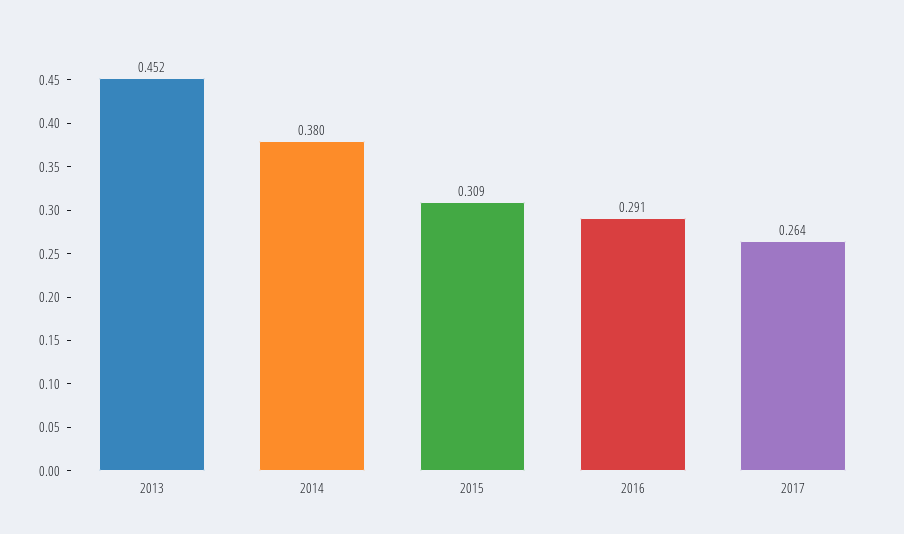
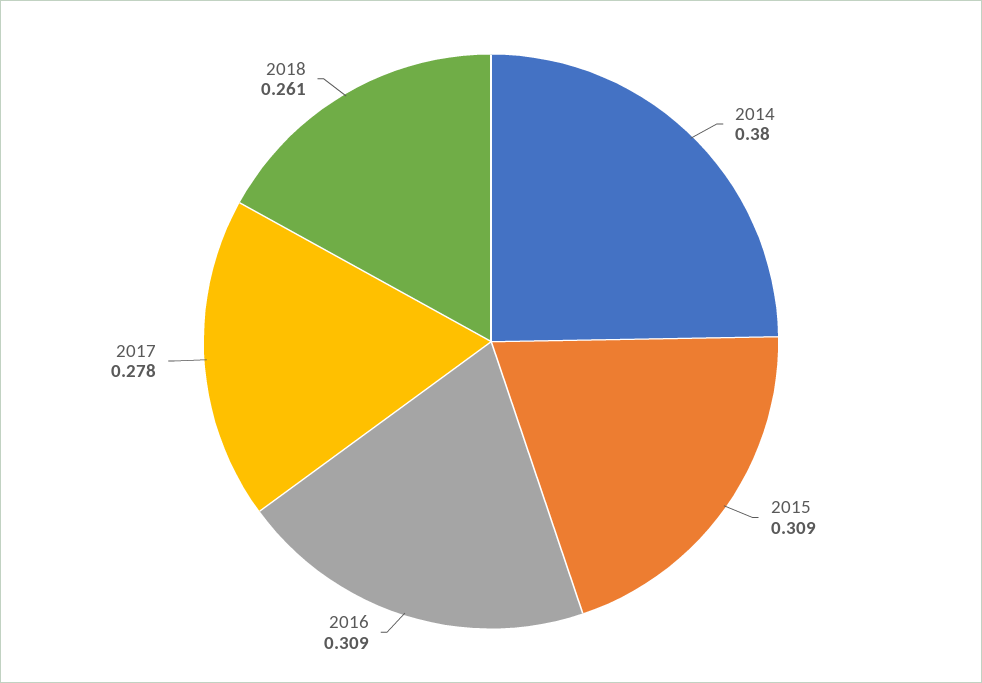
2013: 0.452 -> none
2016: 0.291 -> 0.309
2017: 0.264 -> 0.278
2018: none -> 0.261

